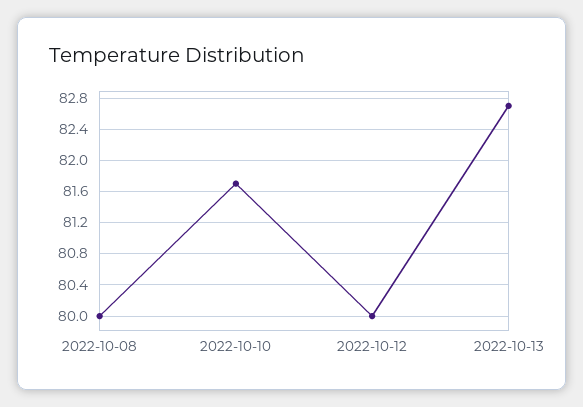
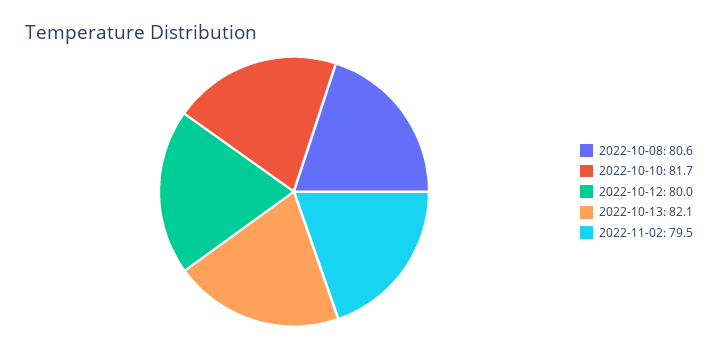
2022-10-08: 80 -> 80.6
2022-10-13: 82.7 -> 82.1
2022-11-02: none -> 79.5

